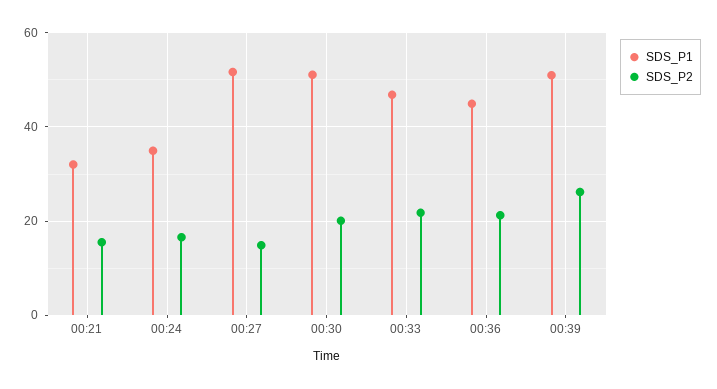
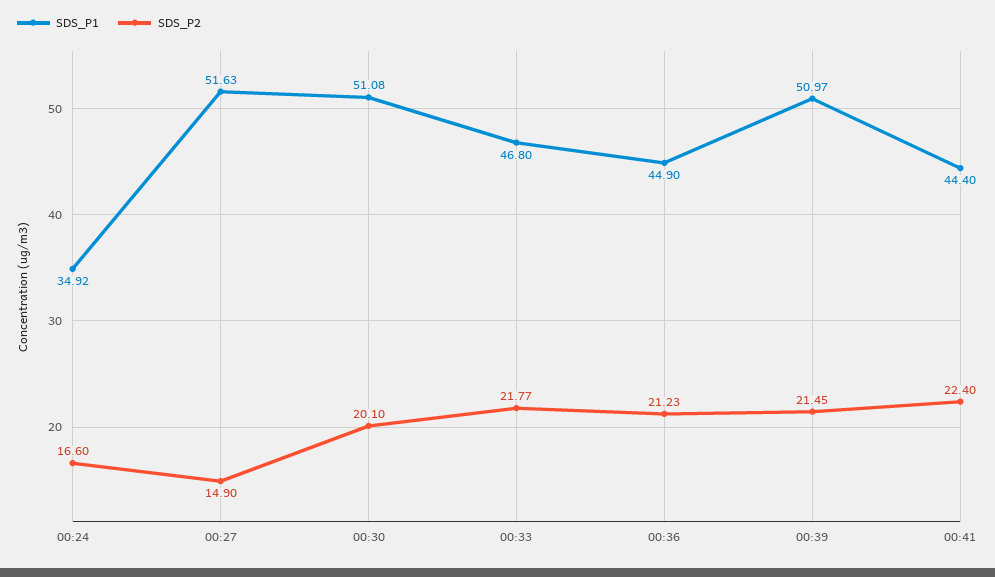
SDS_P1, 00:21: 32 -> none
SDS_P2, 00:21: 16 -> none
SDS_P2, 00:39: 26 -> 21.45
SDS_P1, 00:41: none -> 44.4
SDS_P2, 00:41: none -> 22.4

